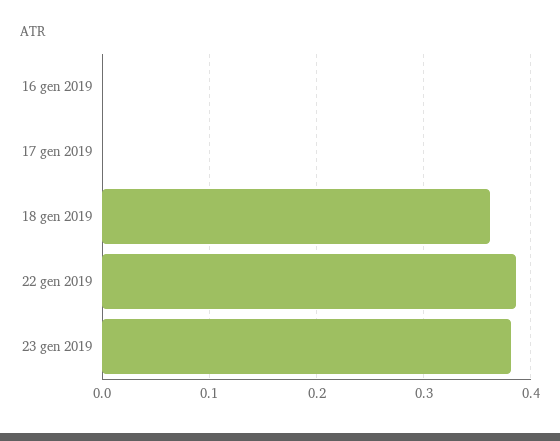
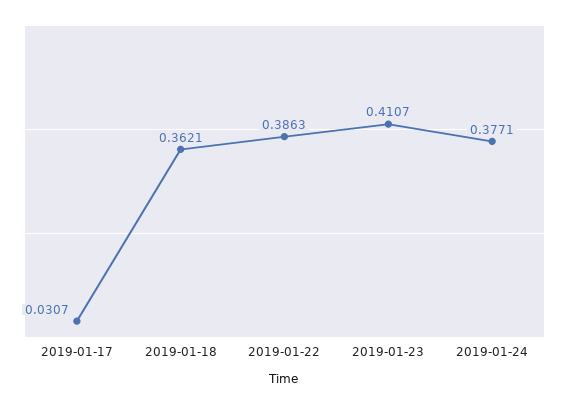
16 gen 2019: 0 -> none
17 gen 2019: 0 -> 0.0307
23 gen 2019: 0.38 -> 0.4107
2019-01-24: none -> 0.3771

